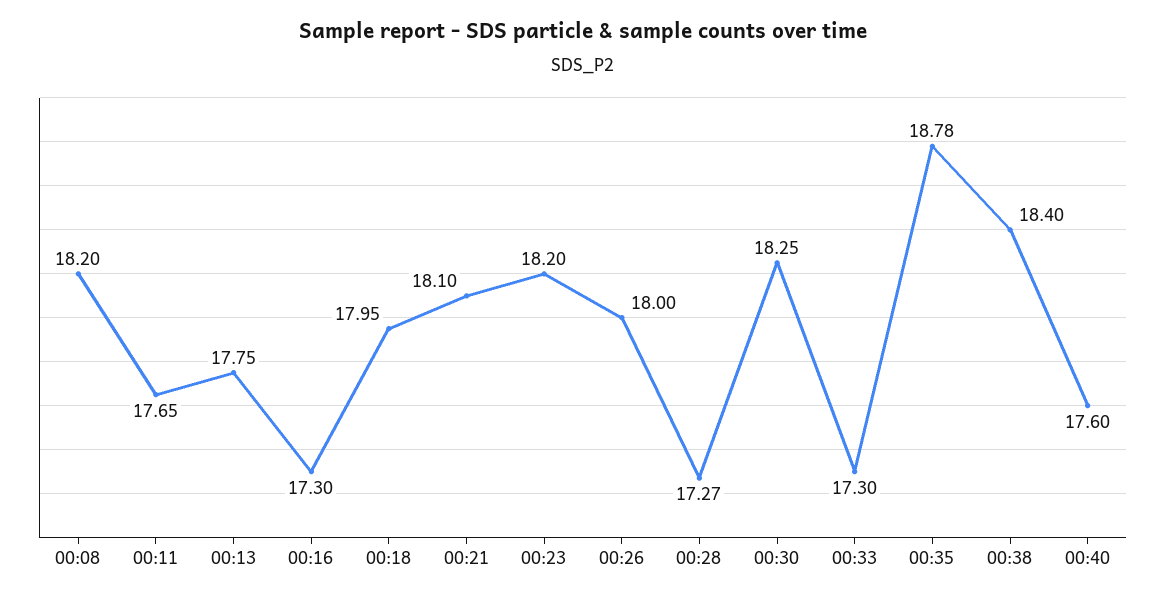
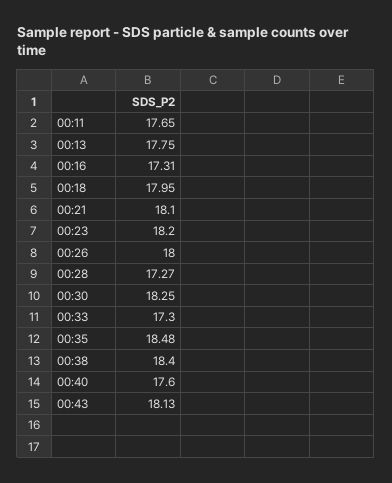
00:08: 18.2 -> none
00:16: 17.3 -> 17.31
00:35: 18.78 -> 18.48
00:43: none -> 18.13

